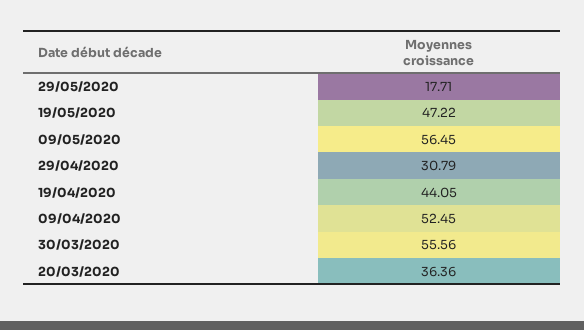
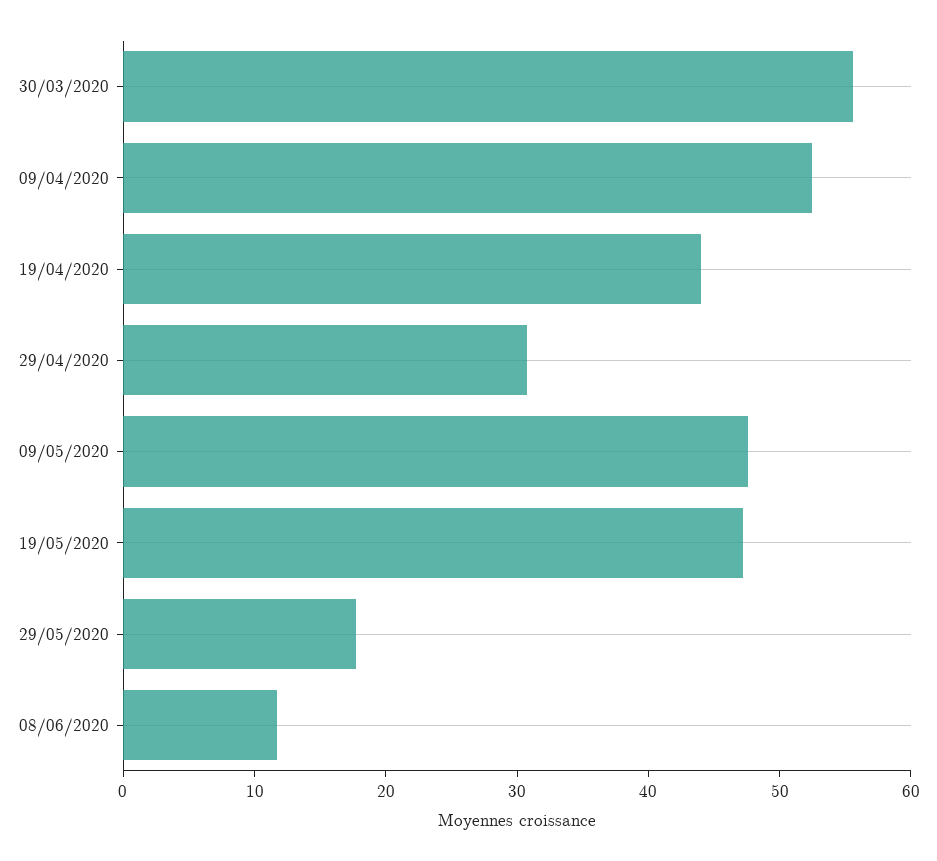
09/05/2020: 56.45 -> 48
20/03/2020: 36.36 -> none
08/06/2020: none -> 12

